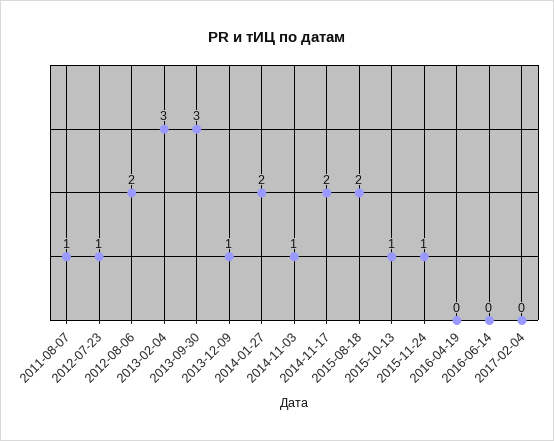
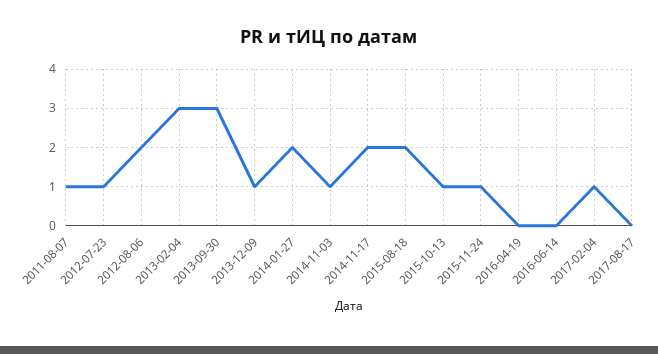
2017-02-04: 0 -> 1
2017-08-17: none -> 0

